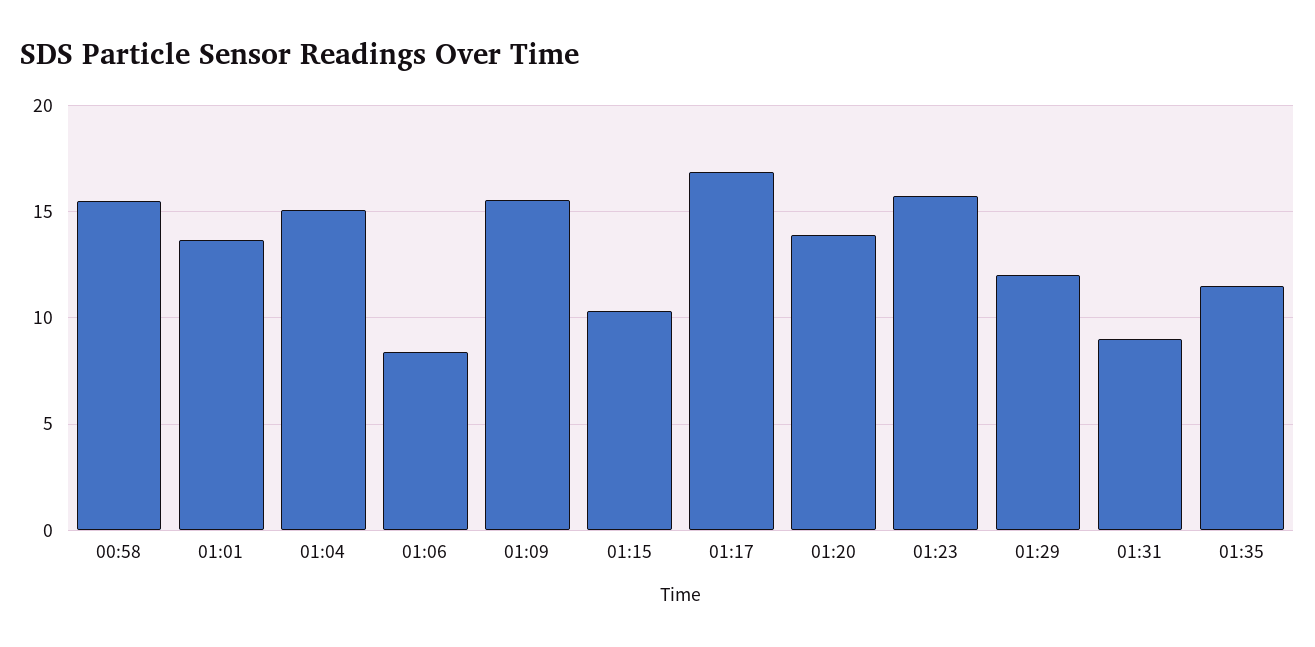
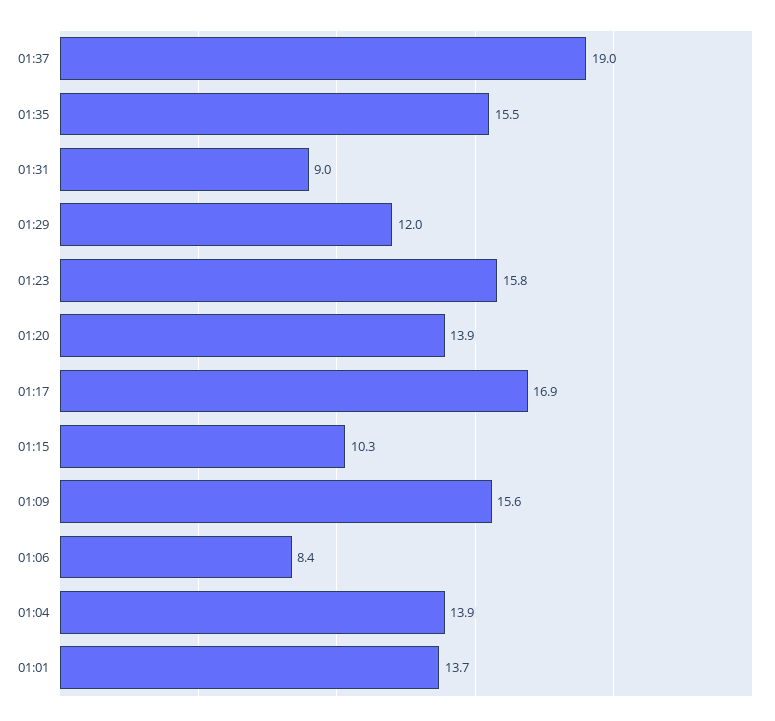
00:58: 15.5 -> none
01:04: 15 -> 13.9
01:35: 11.5 -> 15.5
01:37: none -> 19

